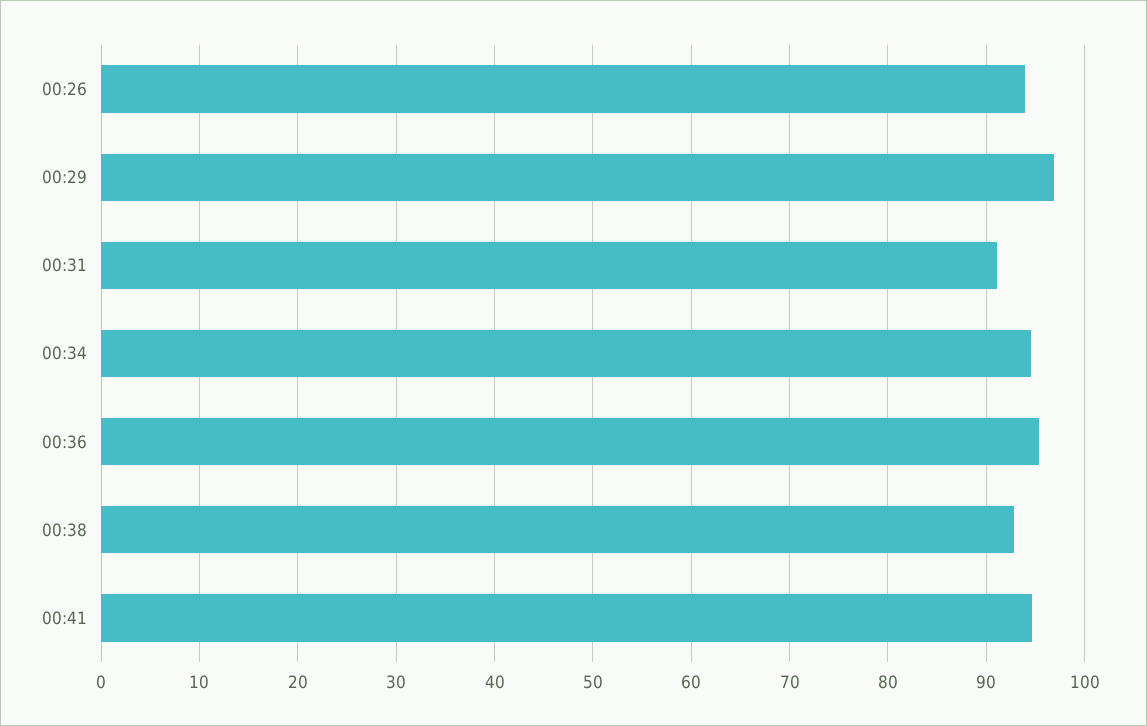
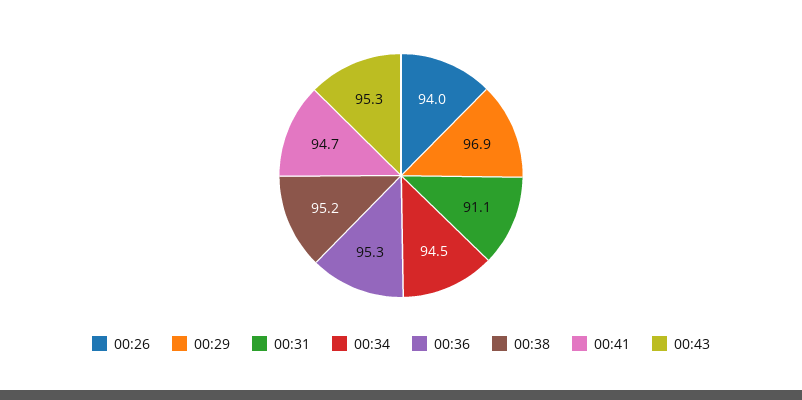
00:38: 93 -> 95.2
00:43: none -> 95.3

